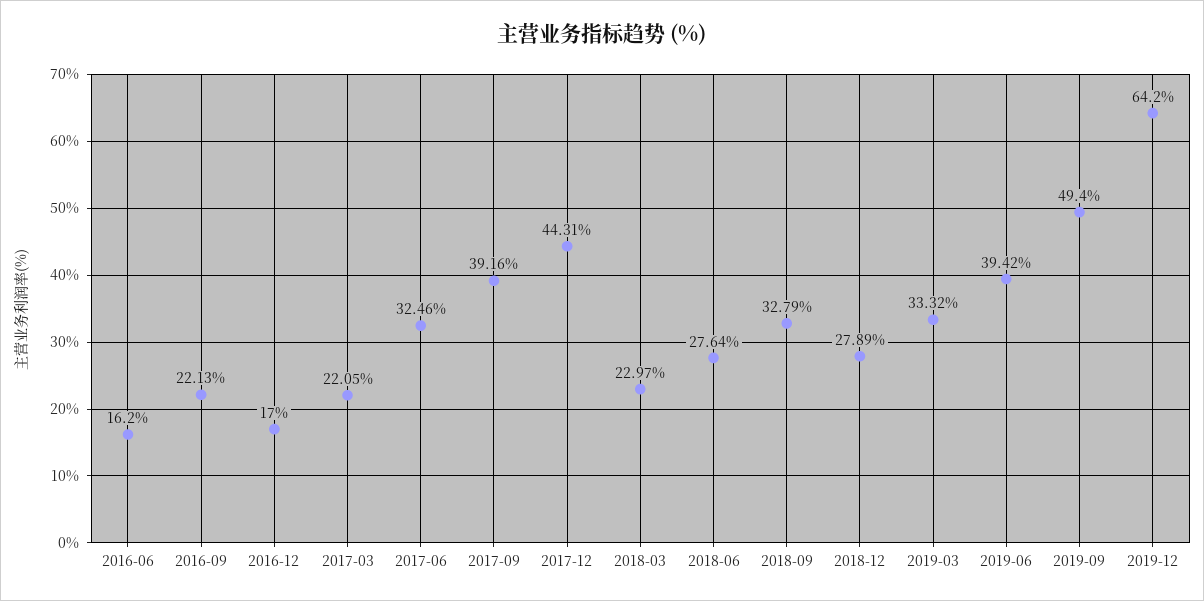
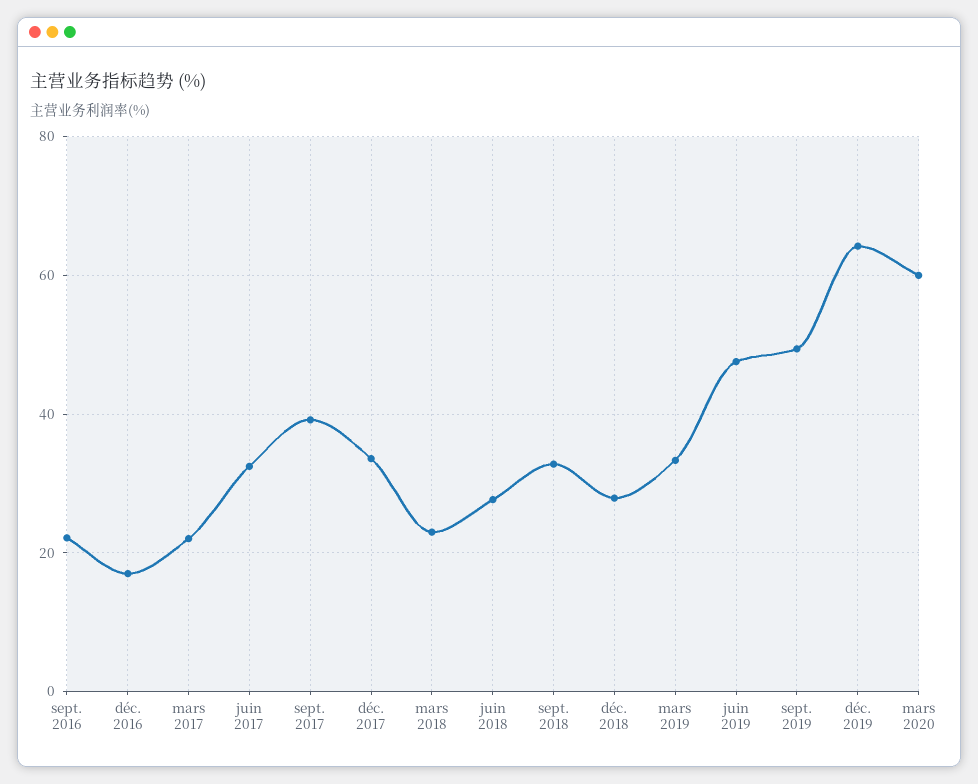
2016-06: 16.2 -> none
2017-12: 44.31 -> 34
2019-06: 39.42 -> 48
mars 2020: none -> 60

